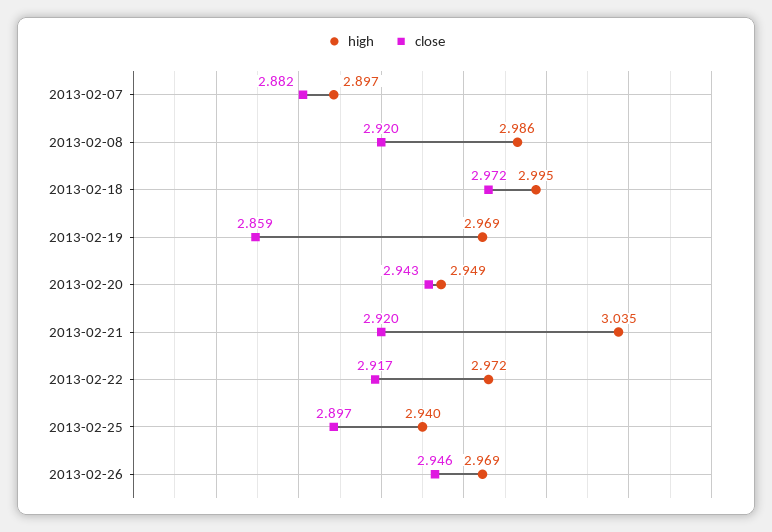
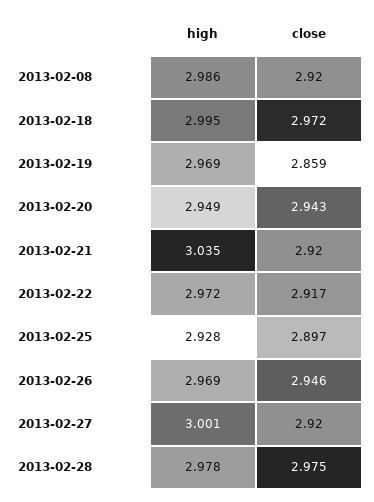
high, 2013-02-07: 2.897 -> none
close, 2013-02-07: 2.882 -> none
high, 2013-02-25: 2.94 -> 2.928
high, 2013-02-27: none -> 3.001
close, 2013-02-27: none -> 2.92
high, 2013-02-28: none -> 2.978
close, 2013-02-28: none -> 2.975

